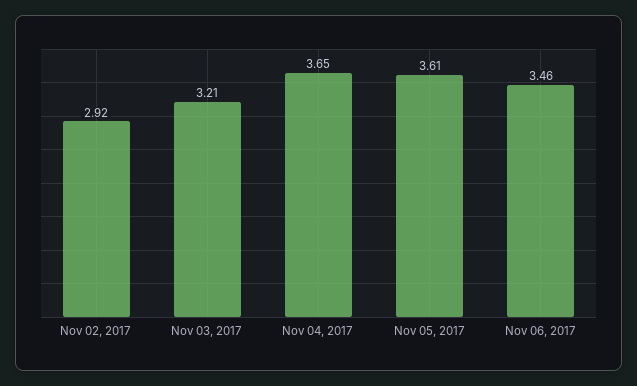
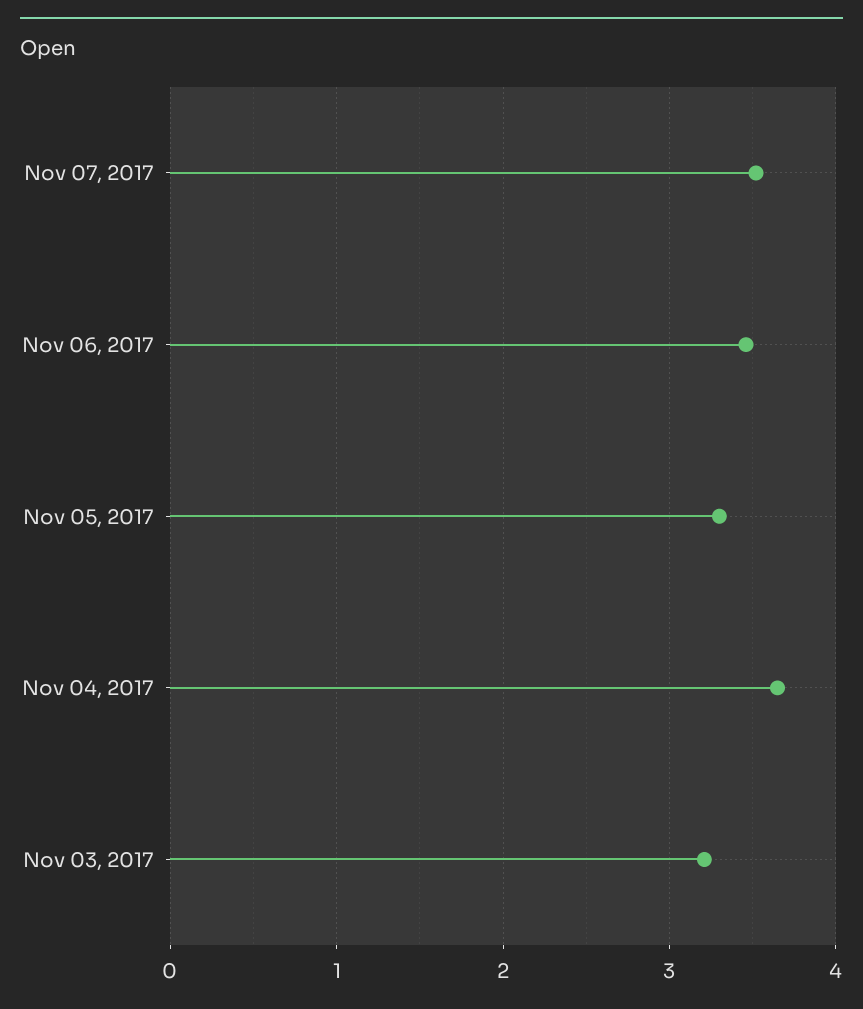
Nov 02, 2017: 2.92 -> none
Nov 05, 2017: 3.61 -> 3.3
Nov 07, 2017: none -> 3.5

